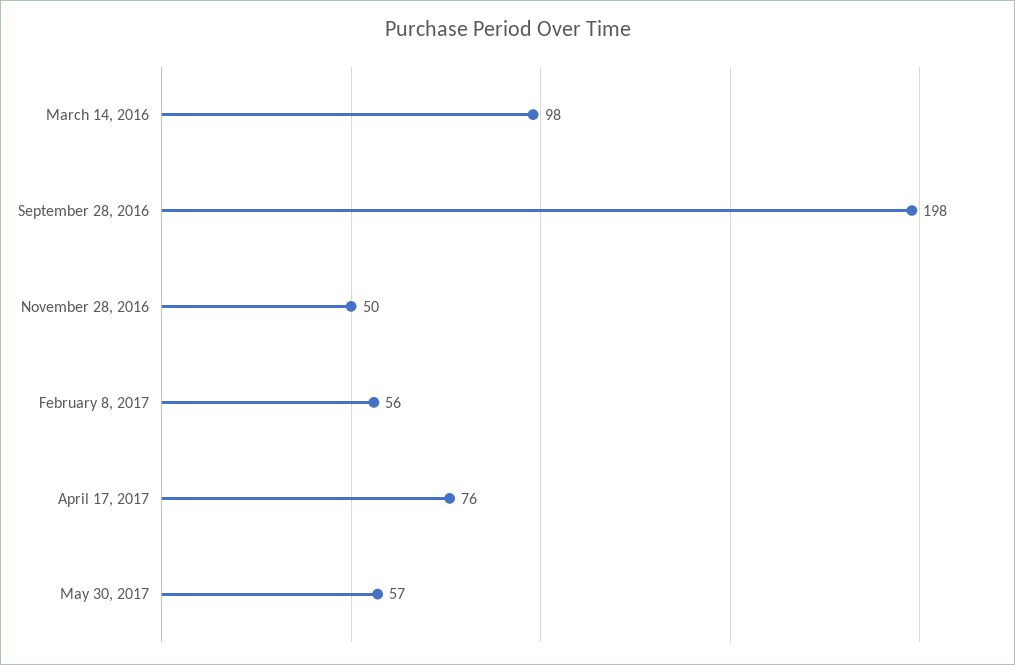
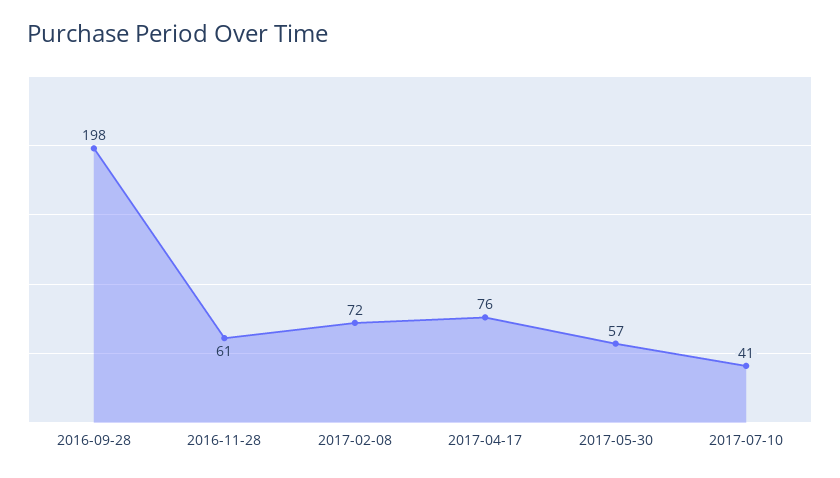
March 14, 2016: 98 -> none
November 28, 2016: 50 -> 61
February 8, 2017: 56 -> 72
2017-07-10: none -> 41

